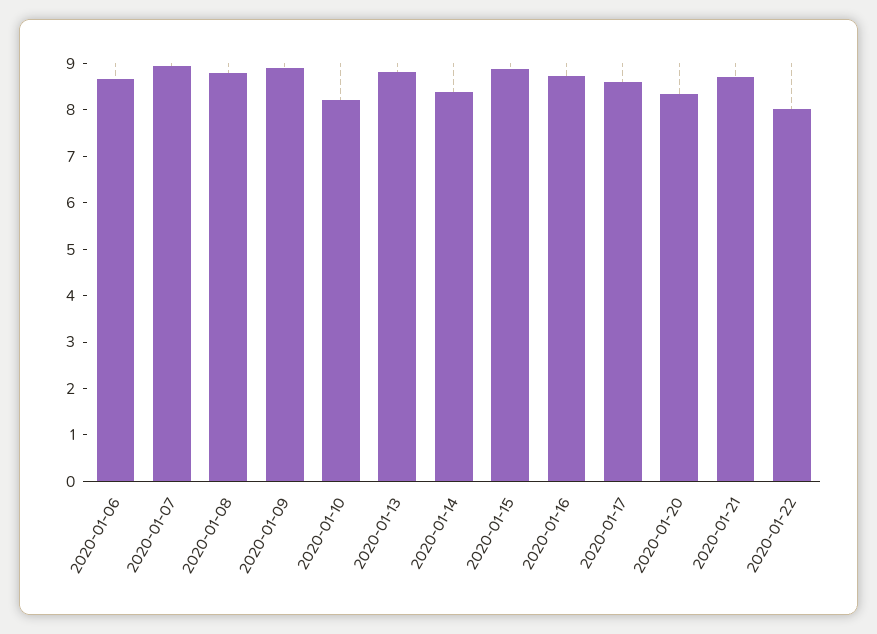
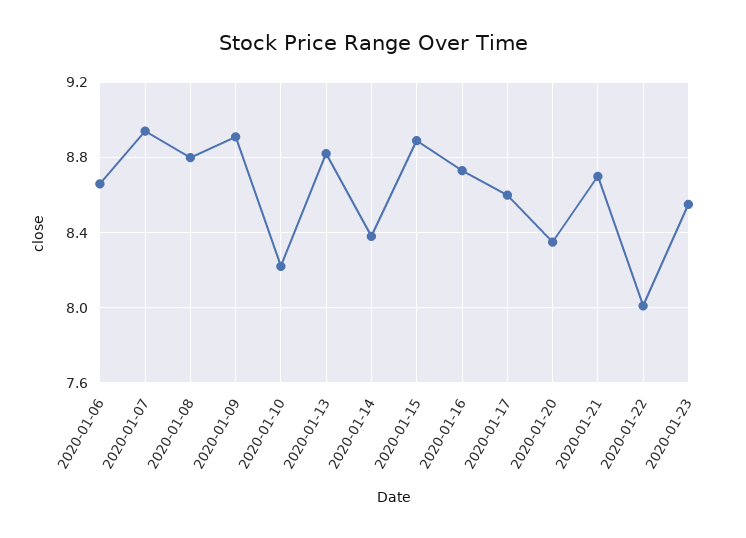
2020-01-23: none -> 8.55

